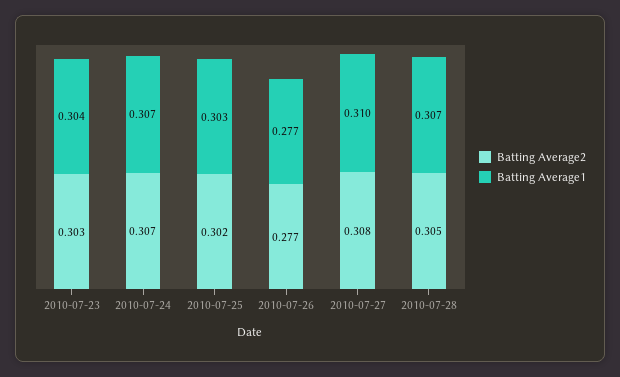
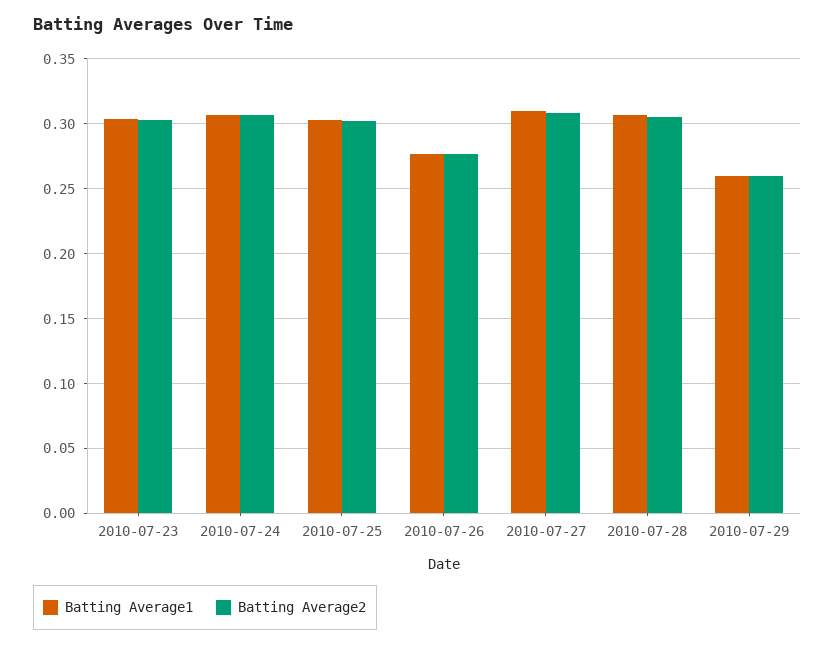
Batting Average1, 2010-07-29: none -> 0.26
Batting Average2, 2010-07-29: none -> 0.26

